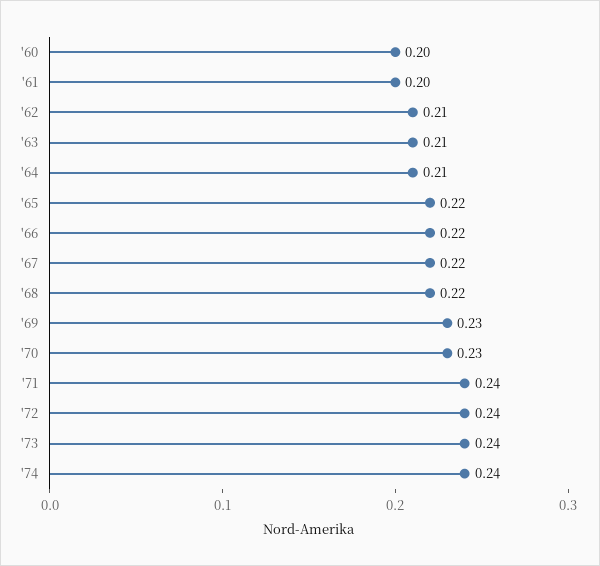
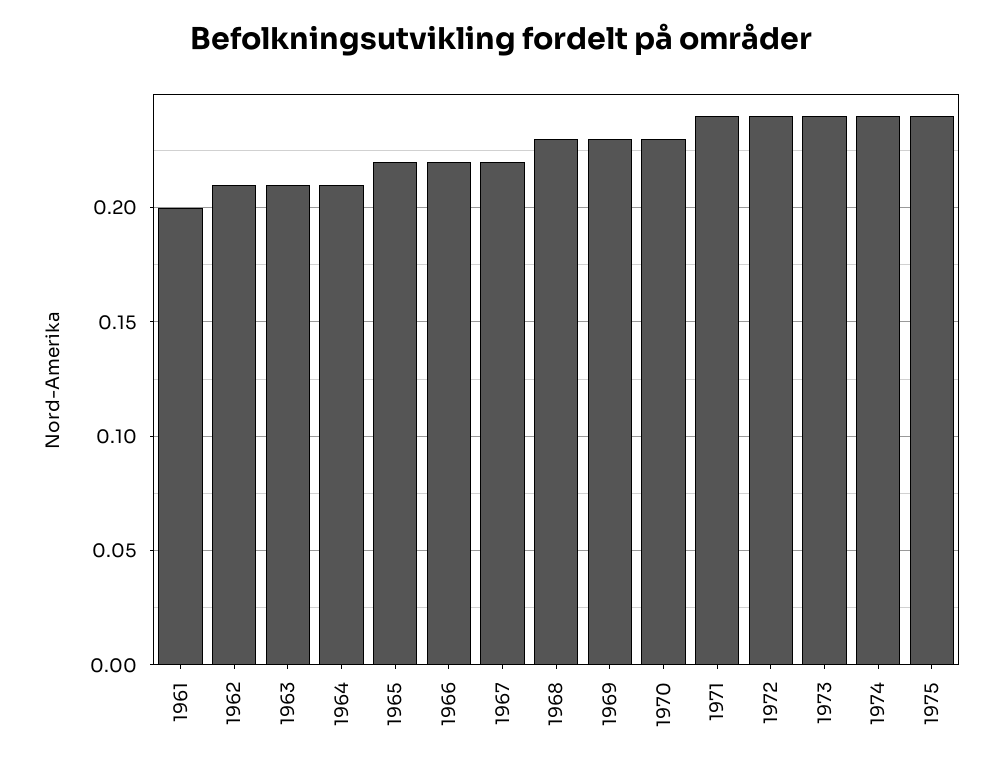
'60: 0.2 -> none
'68: 0.22 -> 0.23
1975: none -> 0.24

